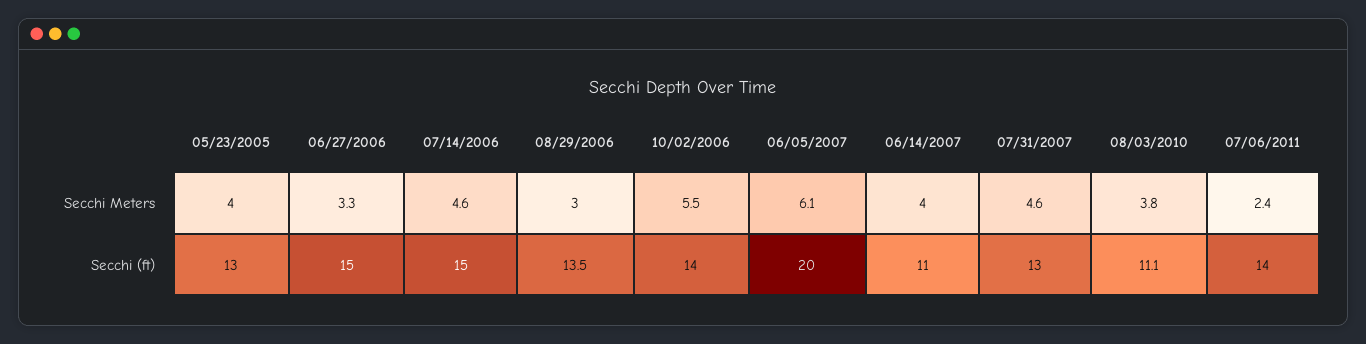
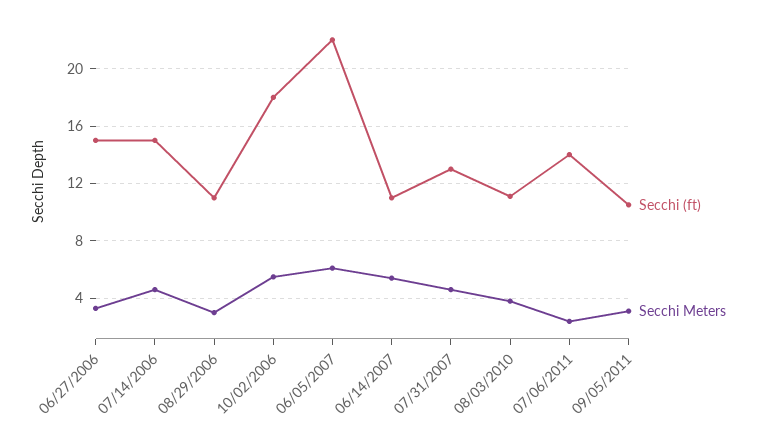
Secchi Meters, 05/23/2005: 4 -> none
Secchi Meters, 06/14/2007: 4 -> 5.5
Secchi (ft), 05/23/2005: 13 -> none
Secchi (ft), 08/29/2006: 13.5 -> 11
Secchi (ft), 10/02/2006: 14 -> 18
Secchi (ft), 06/05/2007: 20 -> 22
Secchi (ft), 09/05/2011: none -> 10.5
Secchi Meters, 09/05/2011: none -> 3

